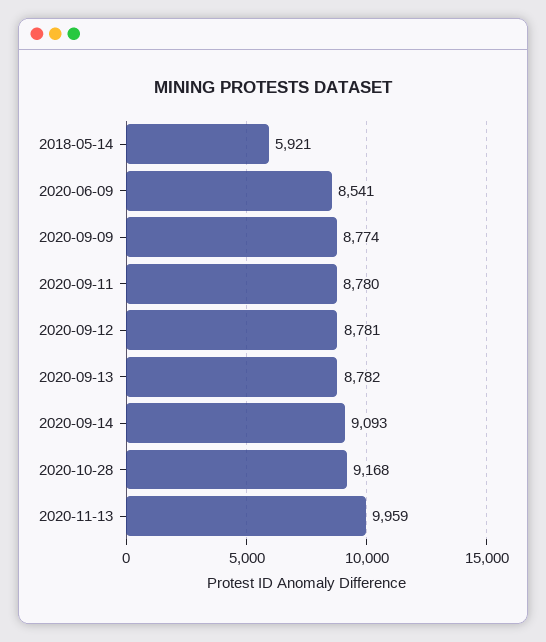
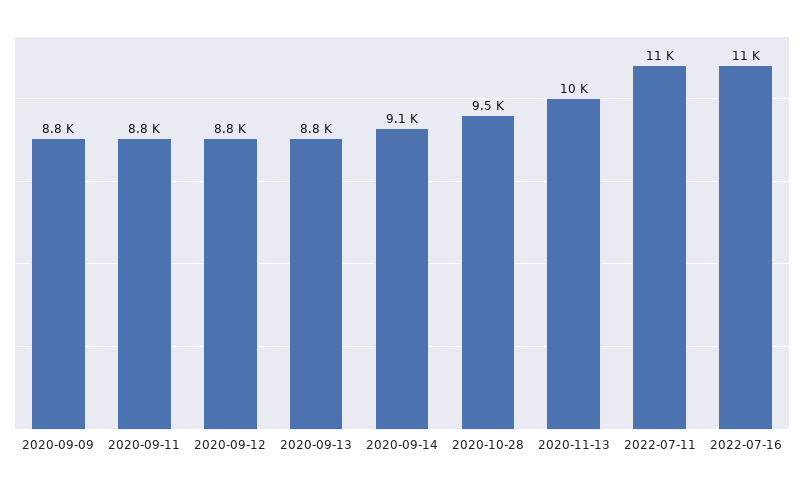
2018-05-14: 5921 -> none
2020-06-09: 8541 -> none
2020-10-28: 9168 -> 9500
2022-07-11: none -> 11000
2022-07-16: none -> 11000

